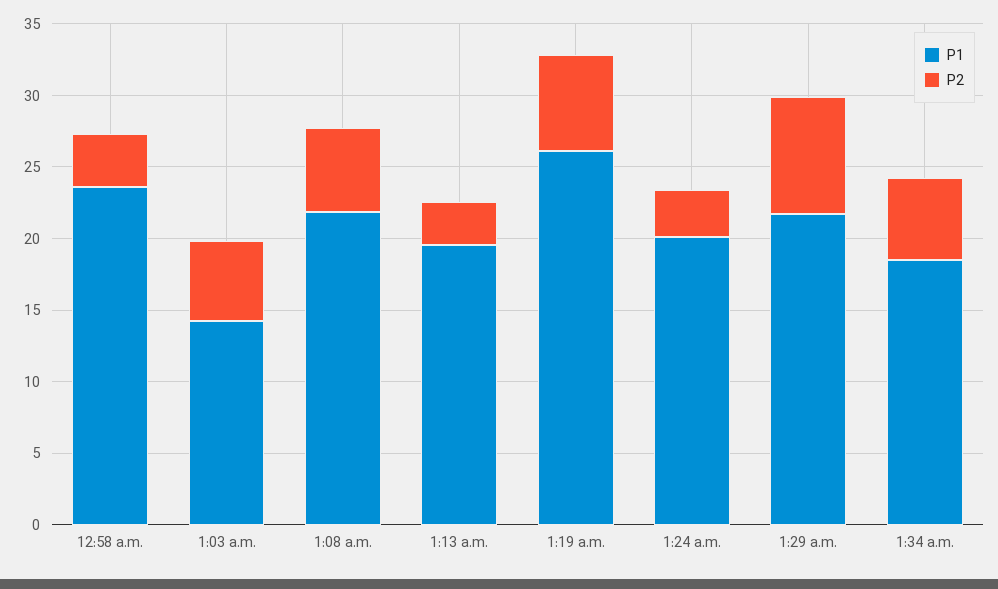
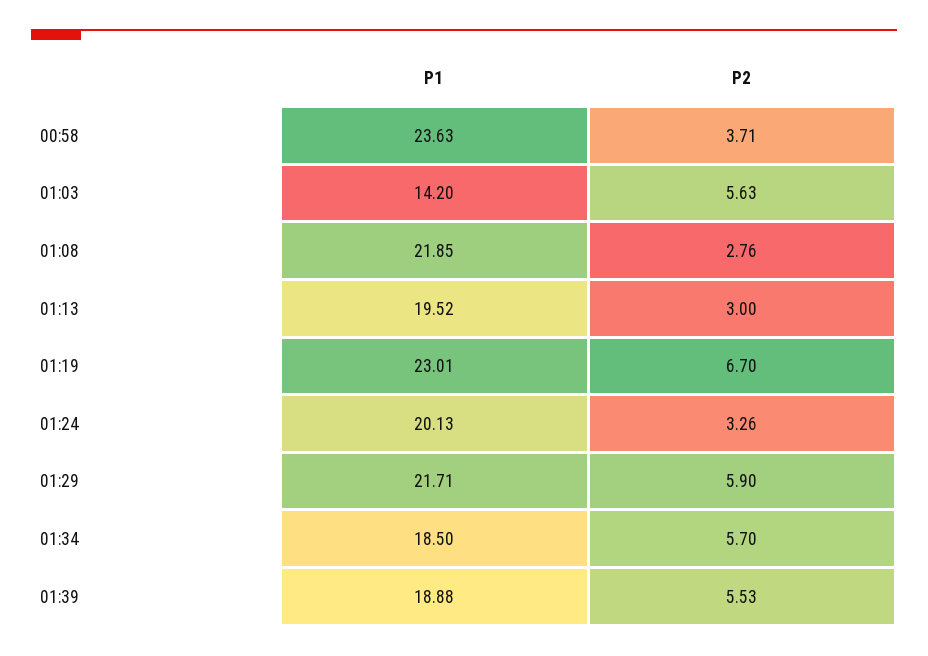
P2, 1:08 a.m.: 6 -> 2.76
P1, 1:19 a.m.: 26 -> 23.01
P2, 1:29 a.m.: 8 -> 5.9
P1, 01:39: none -> 18.88
P2, 01:39: none -> 5.53

